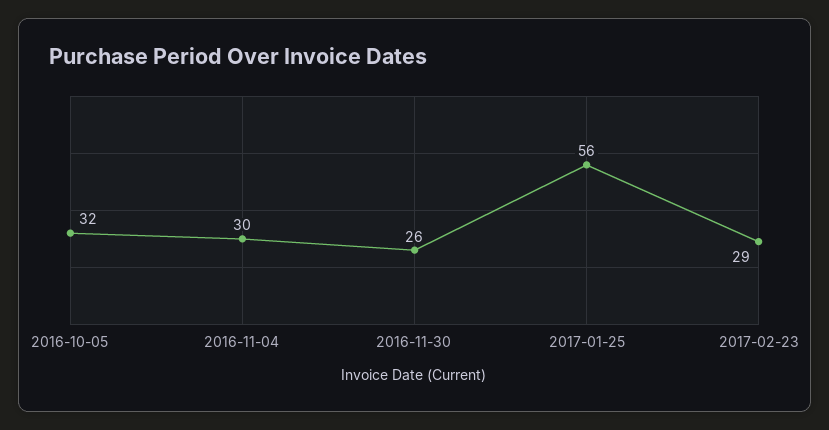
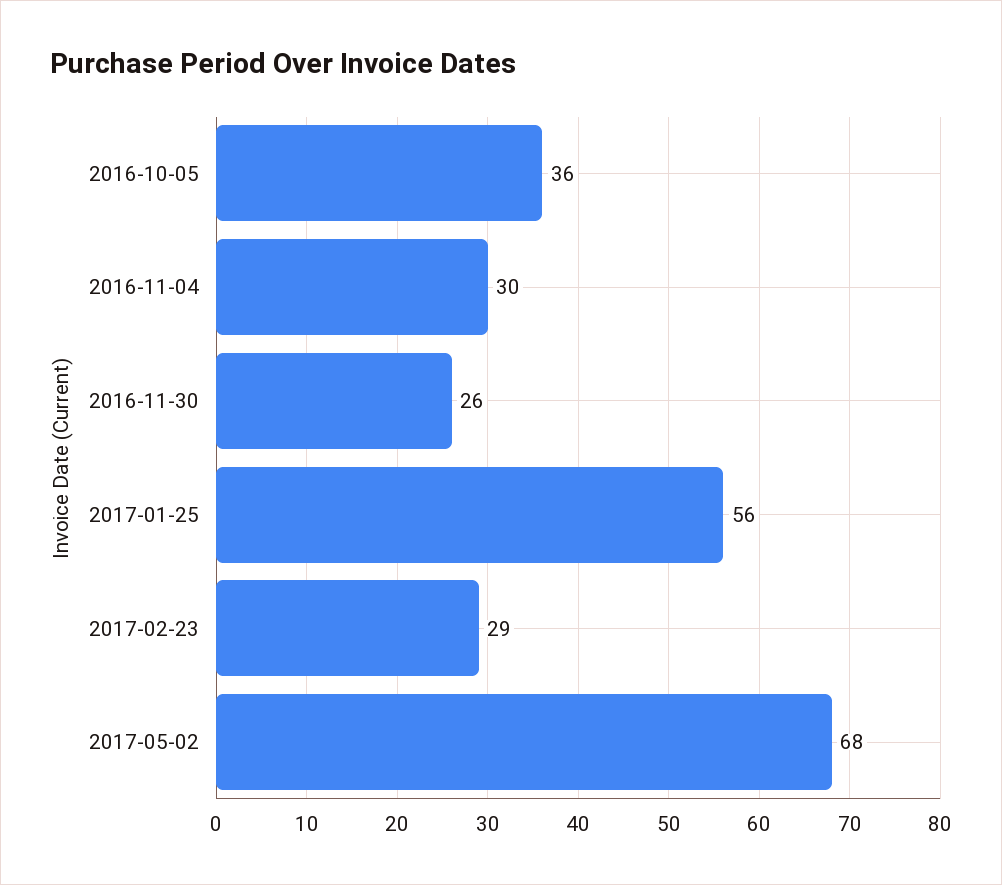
2016-10-05: 32 -> 36
2017-05-02: none -> 68

